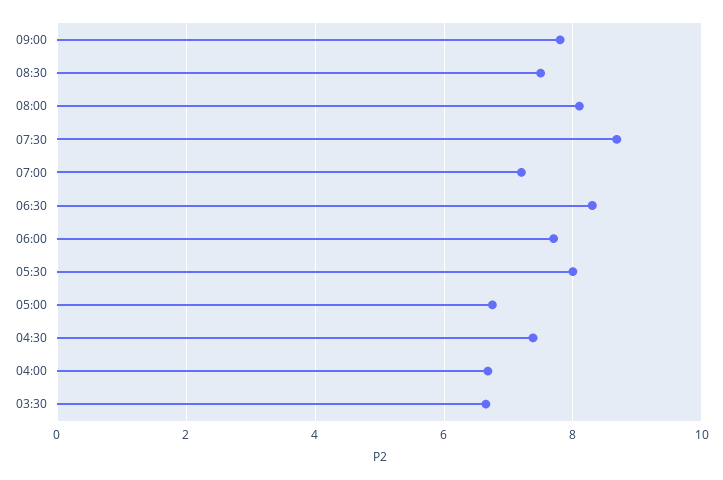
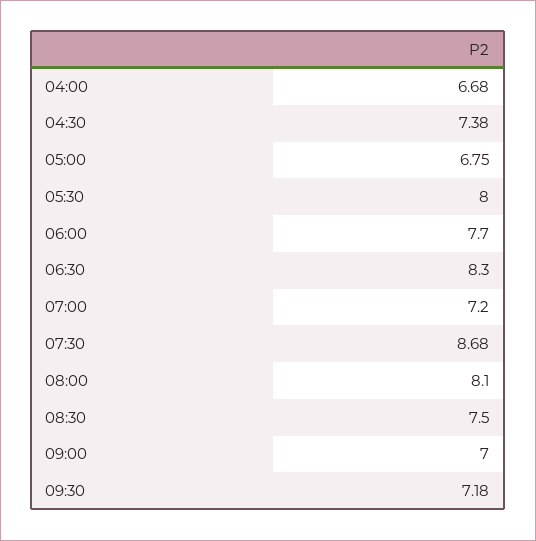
09:00: 7.8 -> 7
03:30: 6.6 -> none
09:30: none -> 7.18

